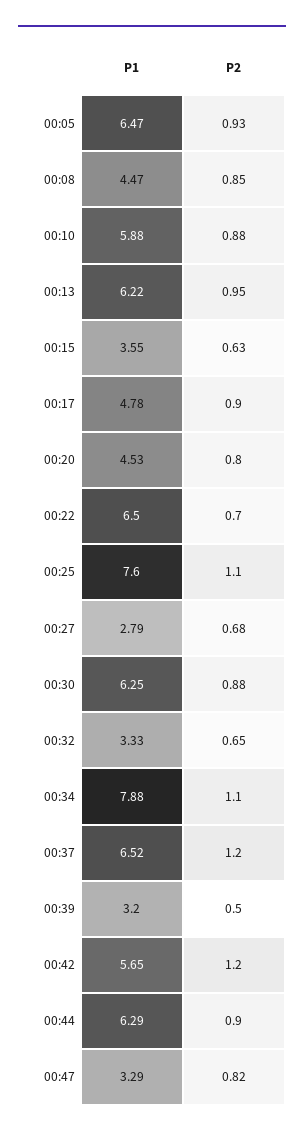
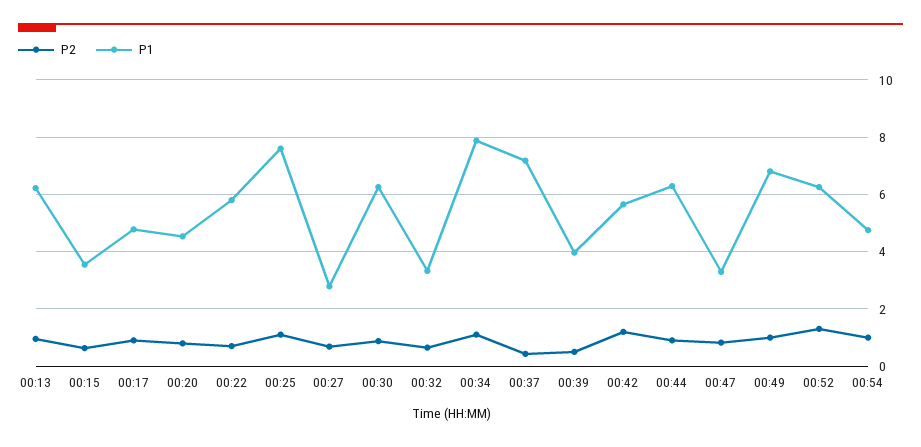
P1, 00:05: 6.47 -> none
P2, 00:05: 0.93 -> none
P1, 00:08: 4.47 -> none
P2, 00:08: 0.85 -> none
P1, 00:10: 5.88 -> none
P2, 00:10: 0.88 -> none
P1, 00:22: 6.5 -> 5.75
P1, 00:37: 6.52 -> 7.25
P2, 00:37: 1.2 -> 0.5
P1, 00:39: 3.2 -> 4
P2, 00:49: none -> 1
P1, 00:49: none -> 6.75
P2, 00:52: none -> 1.25
P1, 00:52: none -> 6.25
P2, 00:54: none -> 1
P1, 00:54: none -> 4.75

